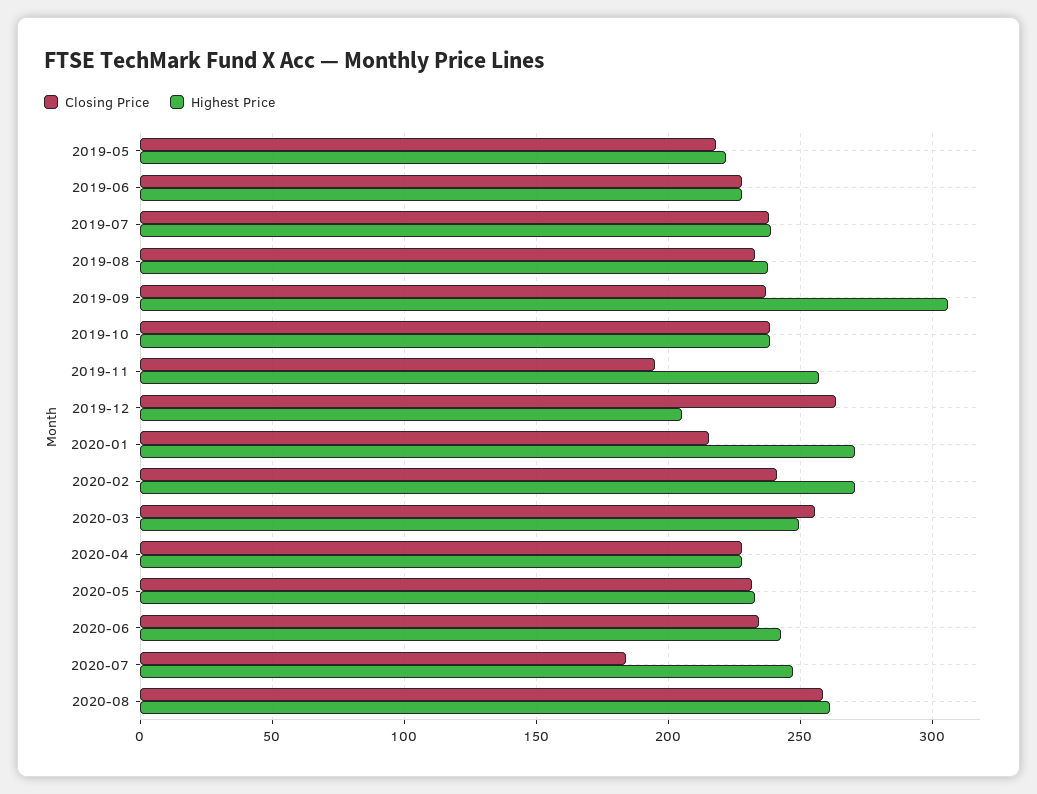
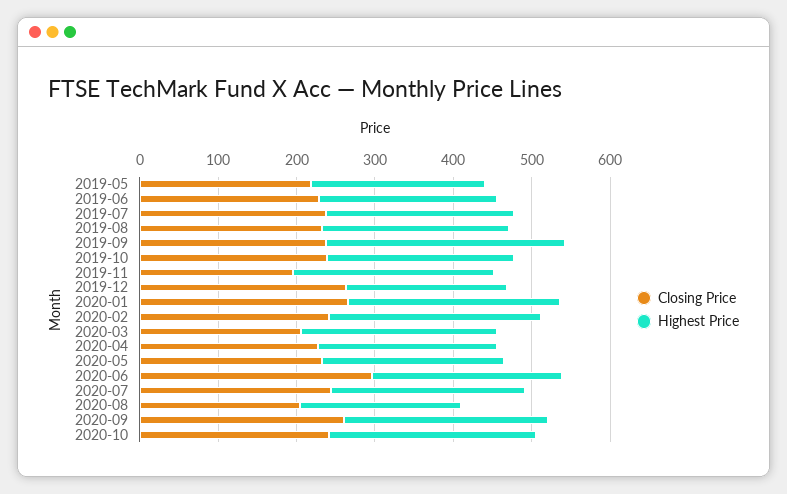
Closing Price, 2020-01: 215 -> 260
Closing Price, 2020-03: 255 -> 200
Closing Price, 2020-06: 235 -> 300
Closing Price, 2020-07: 185 -> 240
Closing Price, 2020-08: 260 -> 200
Highest Price, 2020-08: 260 -> 200
Closing Price, 2020-09: none -> 260
Highest Price, 2020-09: none -> 260
Closing Price, 2020-10: none -> 240
Highest Price, 2020-10: none -> 260

